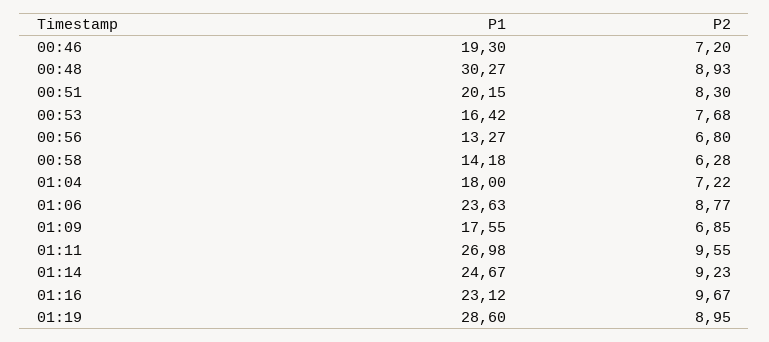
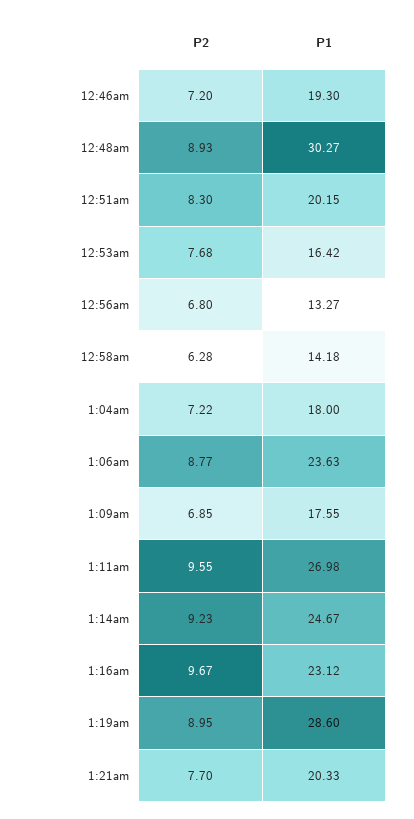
P2, 1:21am: none -> 7.7
P1, 1:21am: none -> 20.33

